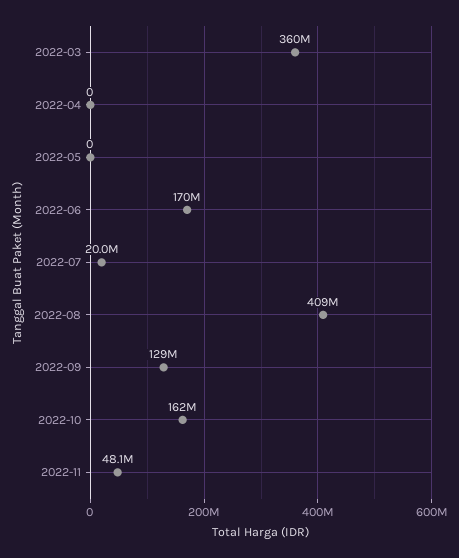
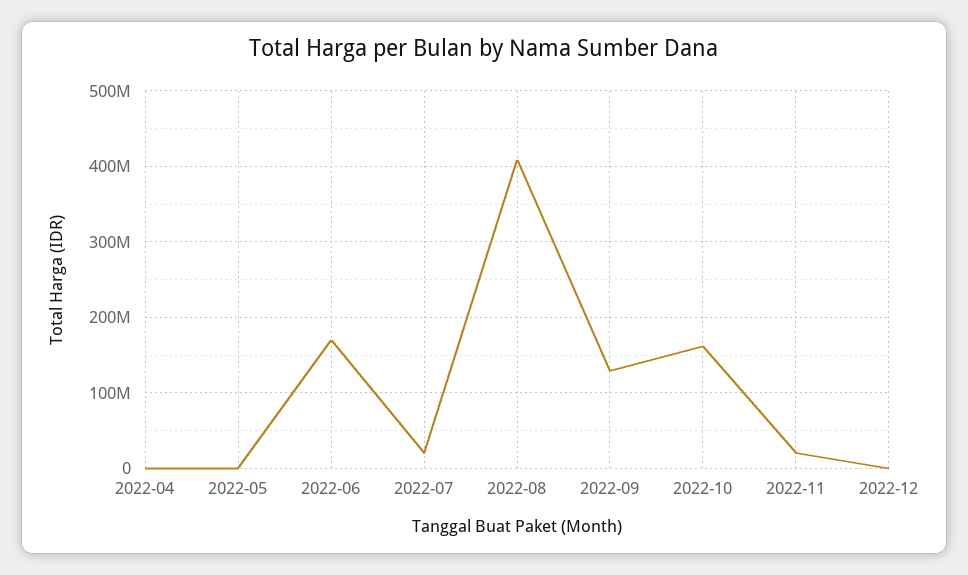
2022-03: 360000000 -> none
2022-11: 48100000 -> 20000000
2022-12: none -> 0

